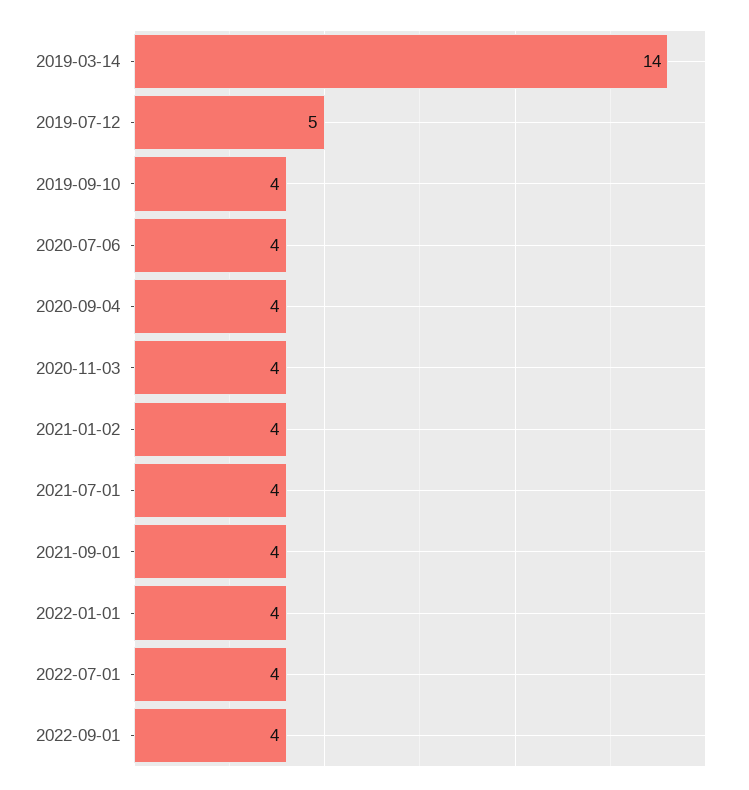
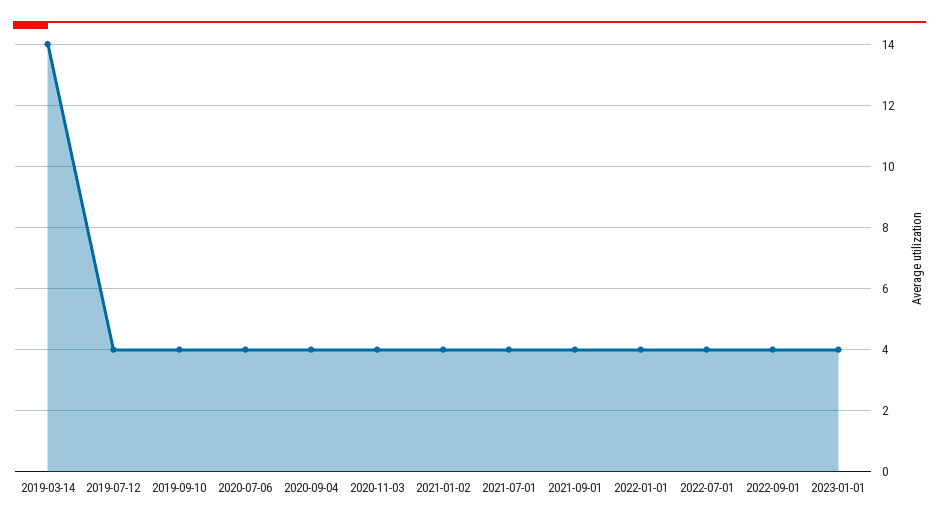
2019-07-12: 5 -> 4
2023-01-01: none -> 4

